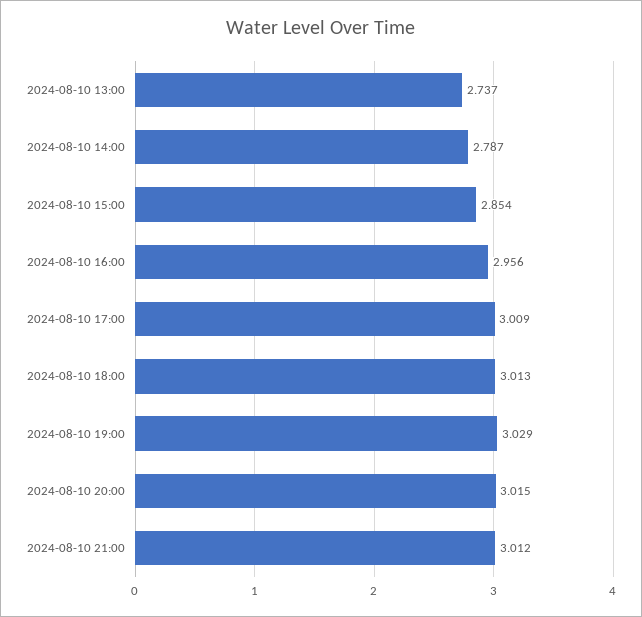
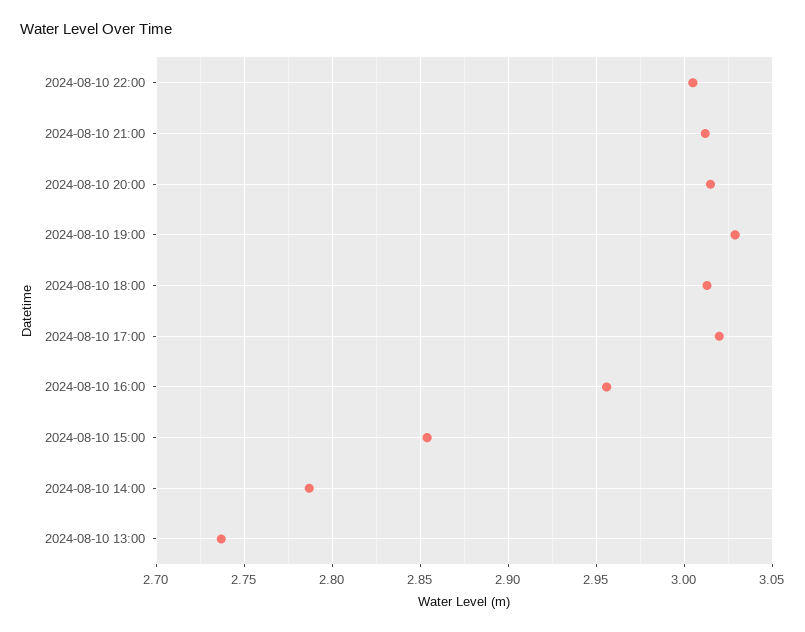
2024-08-10 17:00: 3.009 -> 3.02
2024-08-10 22:00: none -> 3.005

